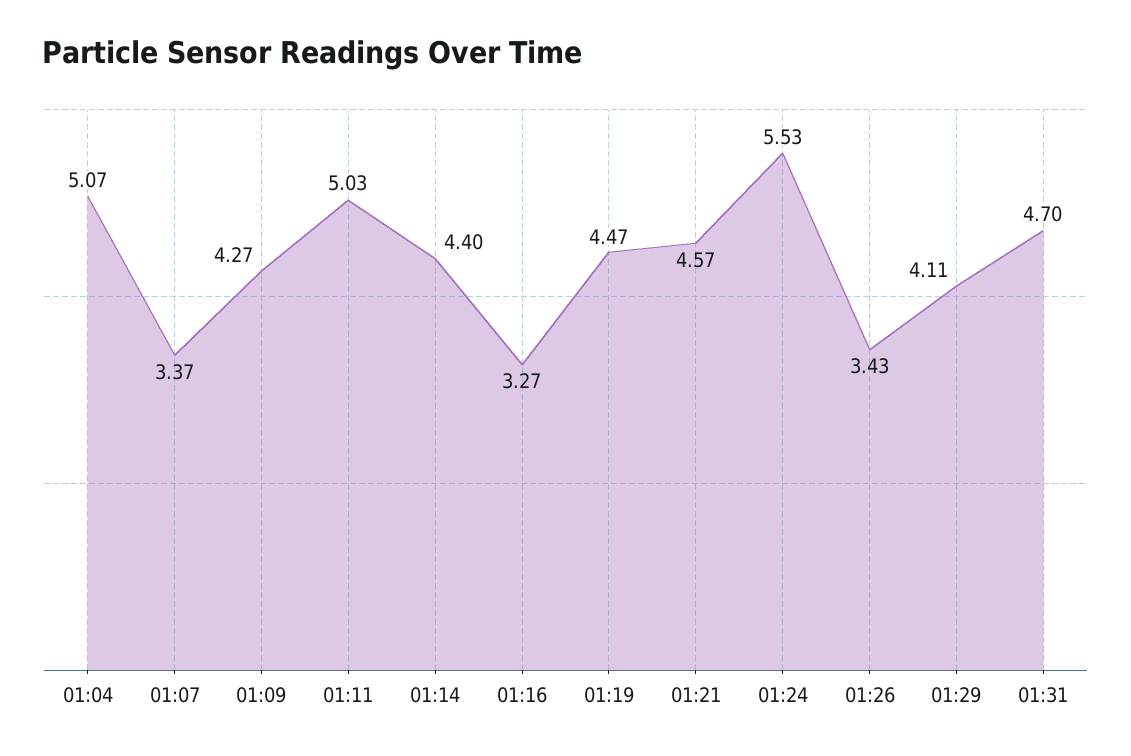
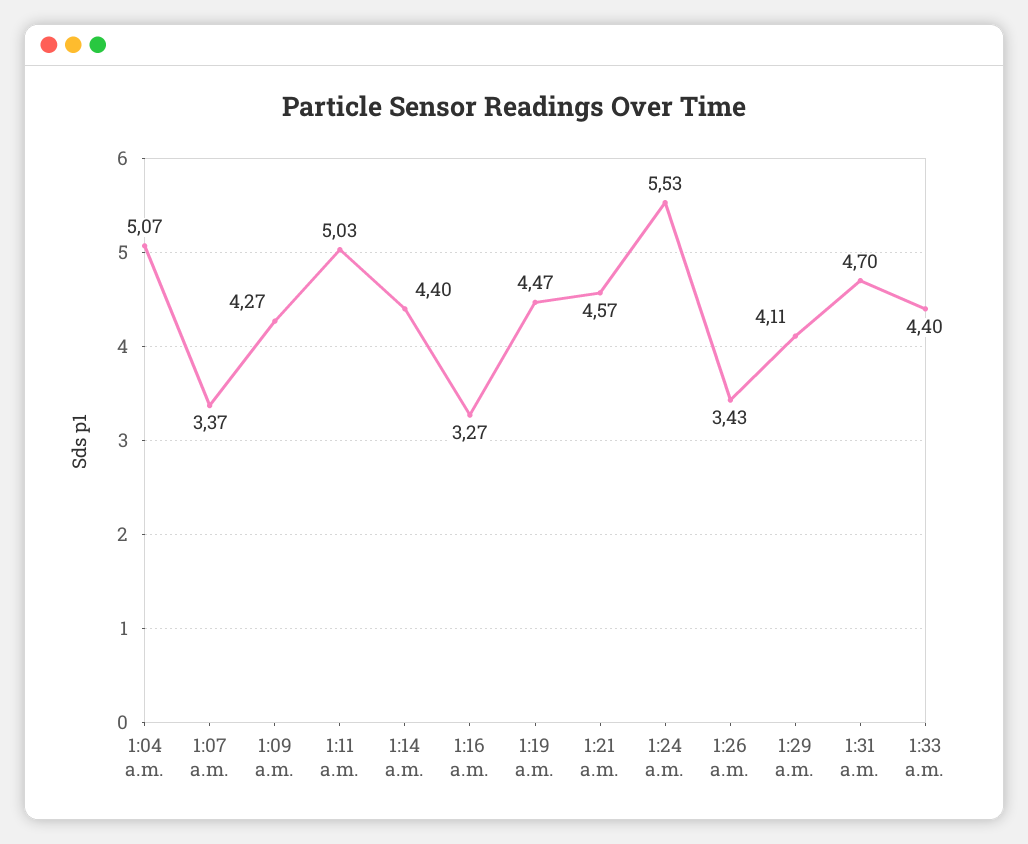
1:33 a.m.: none -> 4.4

